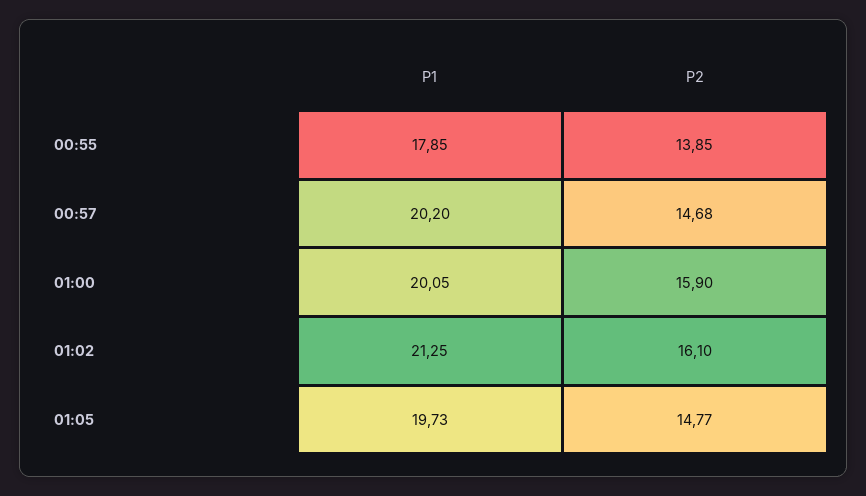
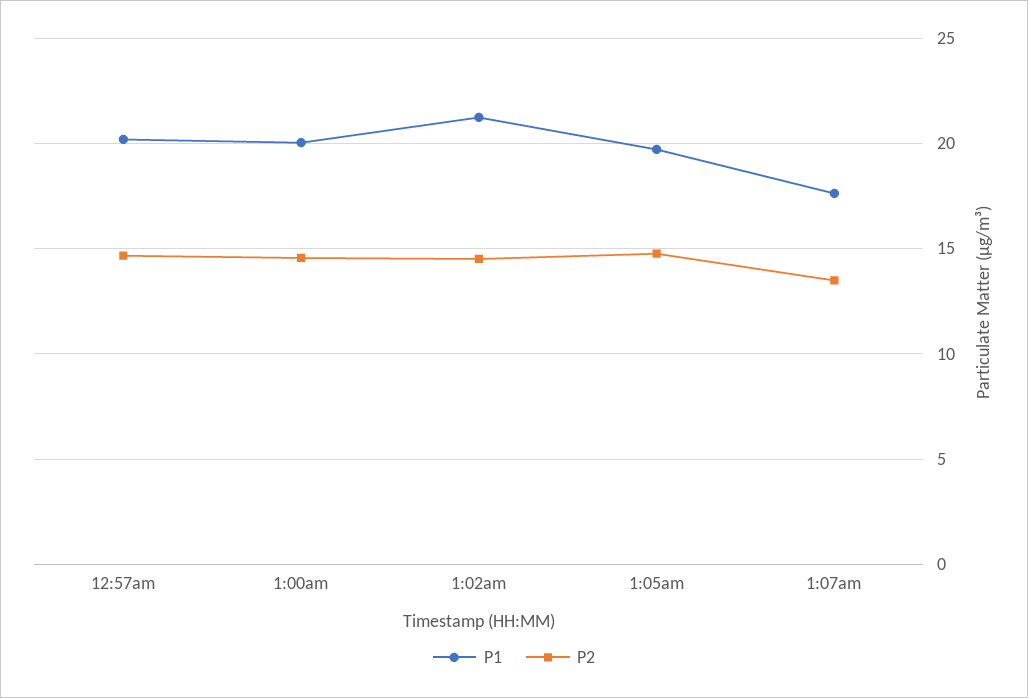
P1, 00:55: 17.85 -> none
P2, 00:55: 13.85 -> none
P2, 01:00: 15.9 -> 14.5
P2, 01:02: 16.1 -> 14.5
P1, 1:07am: none -> 17.5
P2, 1:07am: none -> 13.5

